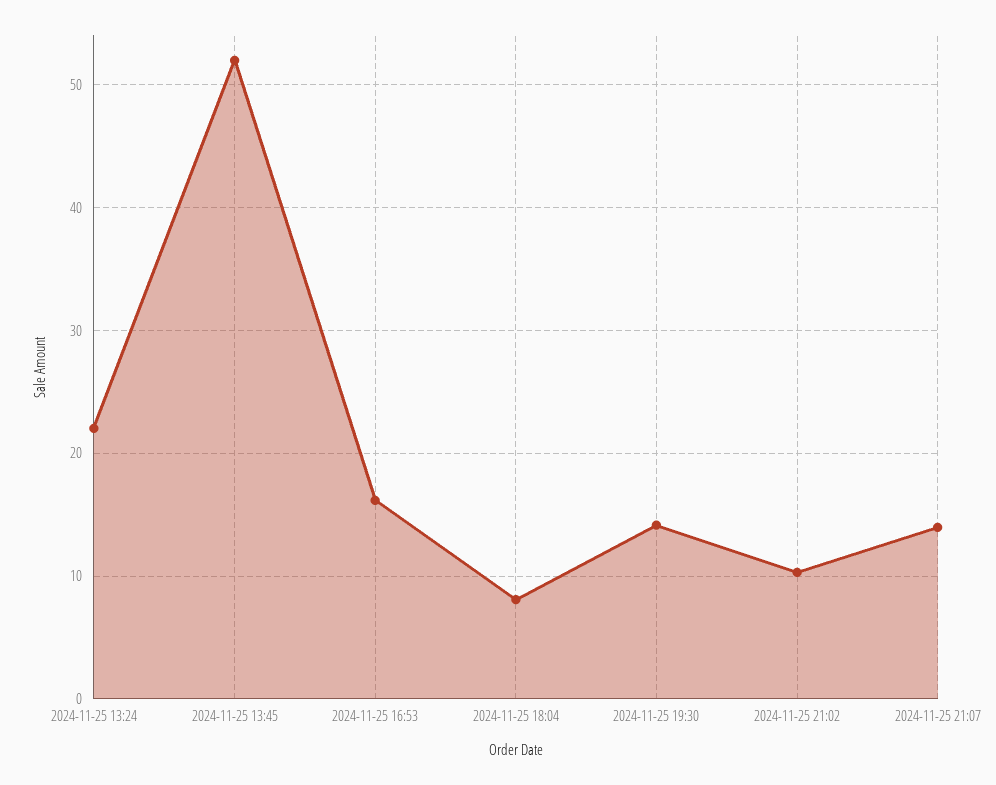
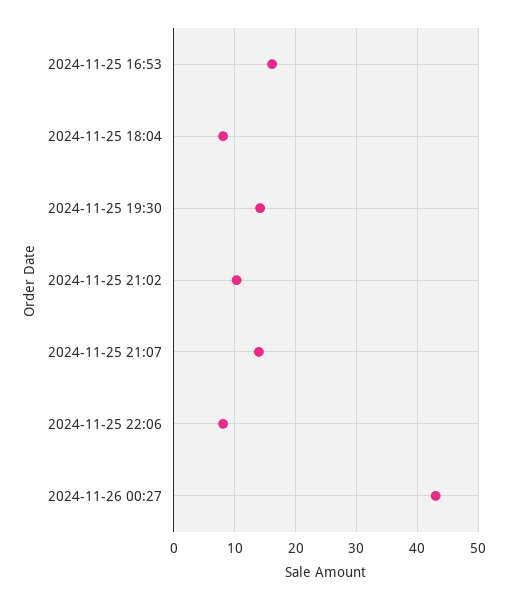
2024-11-25 13:24: 22 -> none
2024-11-25 13:45: 52 -> none
2024-11-25 22:06: none -> 8
2024-11-26 00:27: none -> 43

